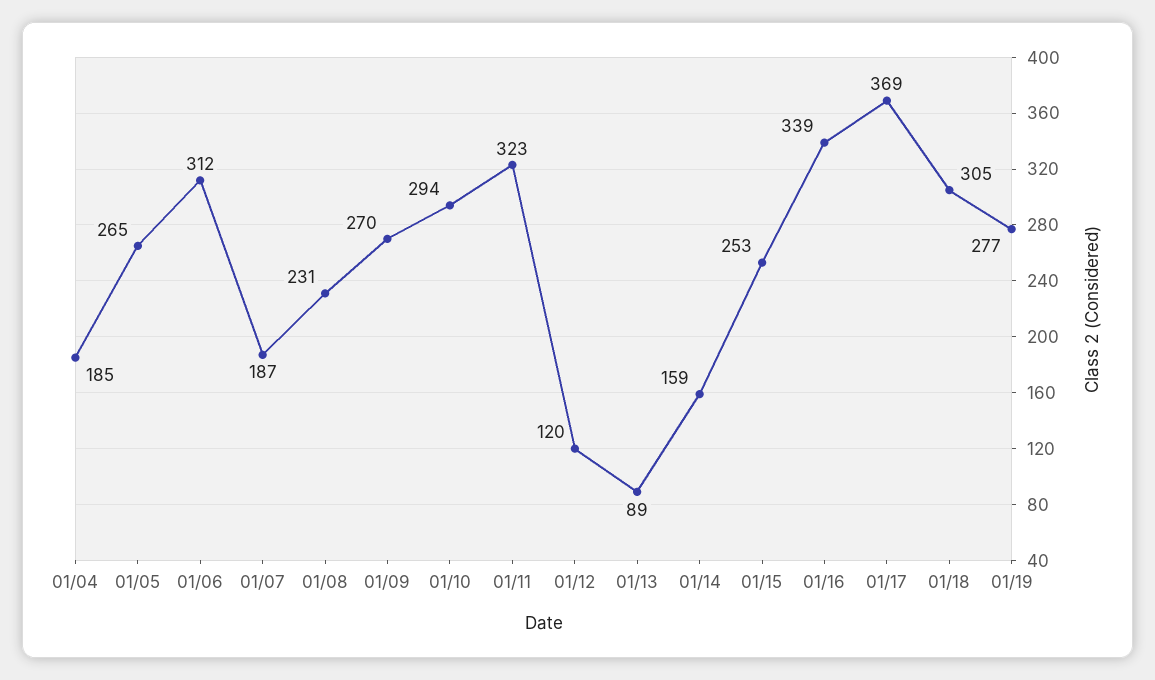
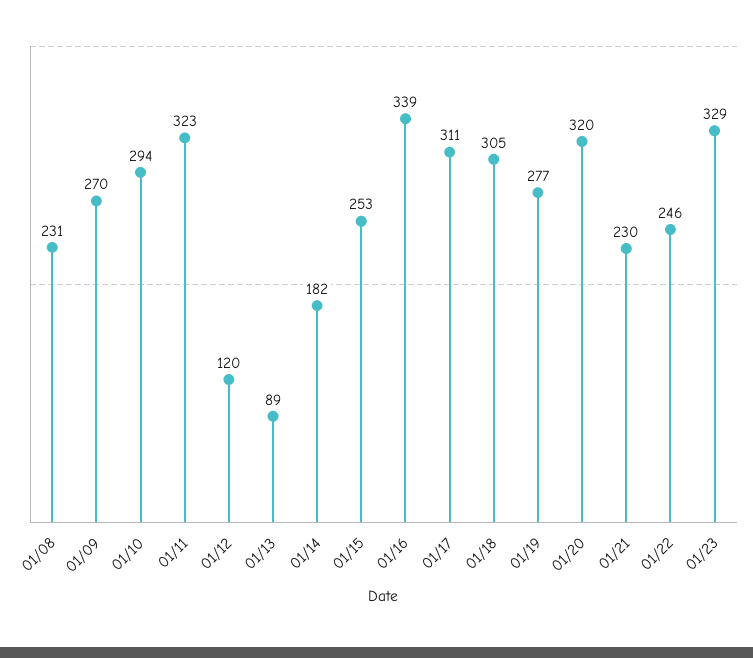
01/04: 185 -> none
01/05: 265 -> none
01/06: 312 -> none
01/07: 187 -> none
01/14: 159 -> 182
01/17: 369 -> 311
01/20: none -> 320
01/21: none -> 230
01/22: none -> 246
01/23: none -> 329

